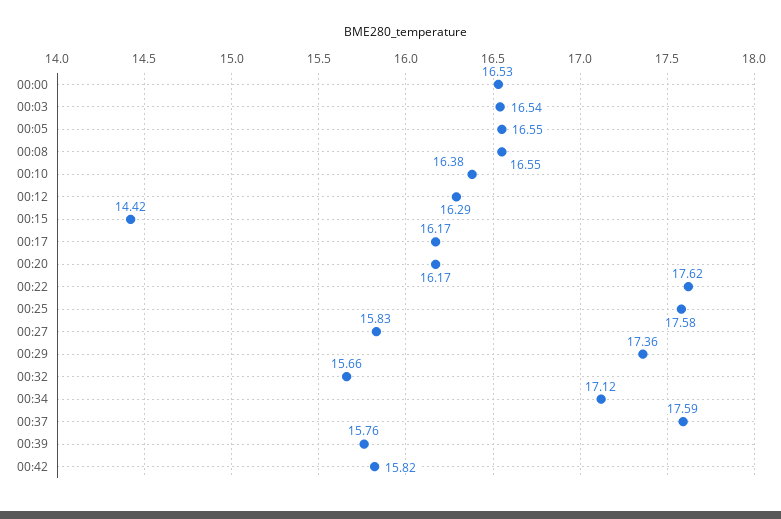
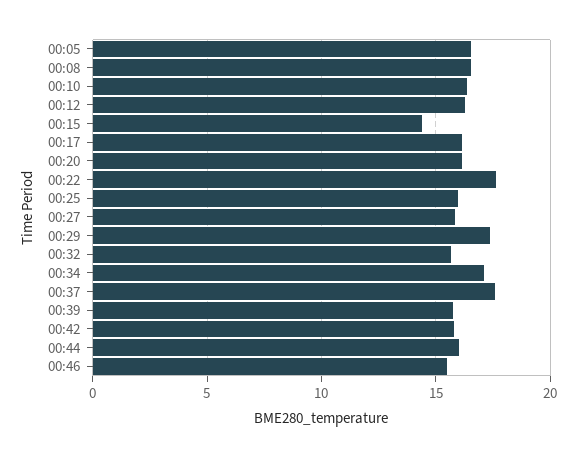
00:00: 16.53 -> none
00:03: 16.54 -> none
00:25: 17.58 -> 16
00:44: none -> 16
00:46: none -> 15.5

